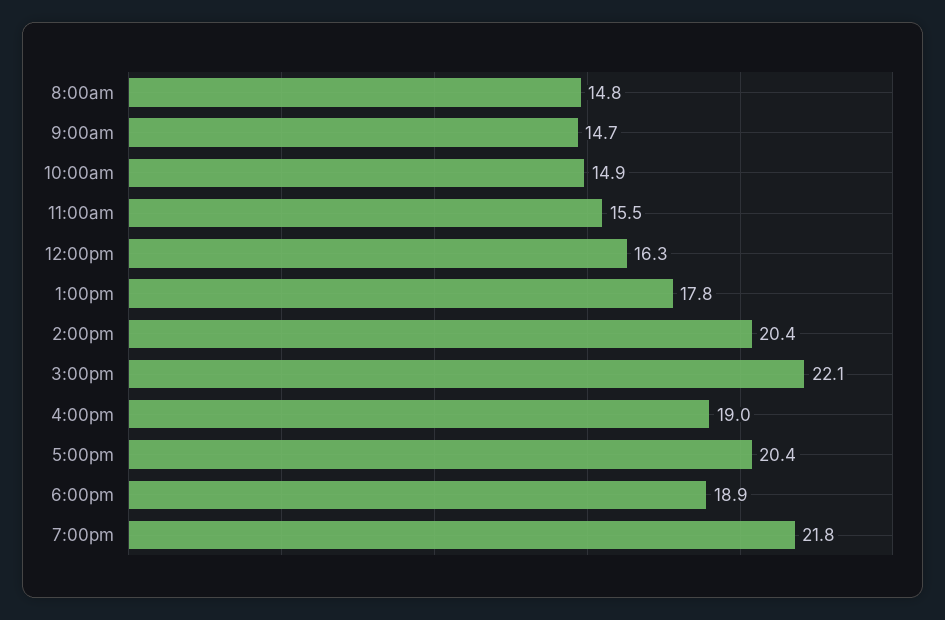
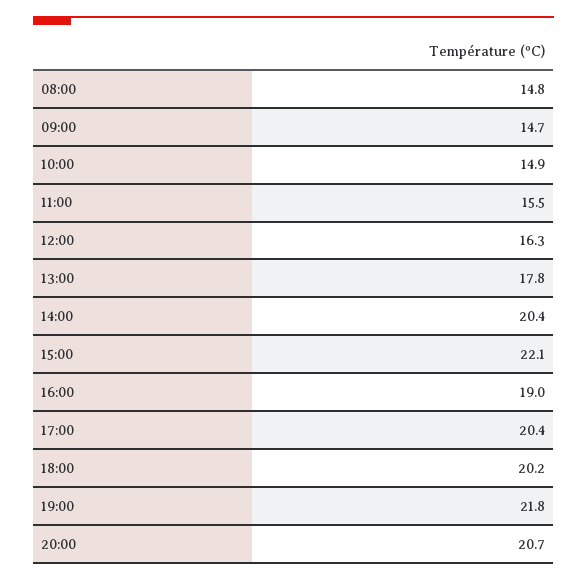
6:00pm: 18.9 -> 20.2
20:00: none -> 20.7

